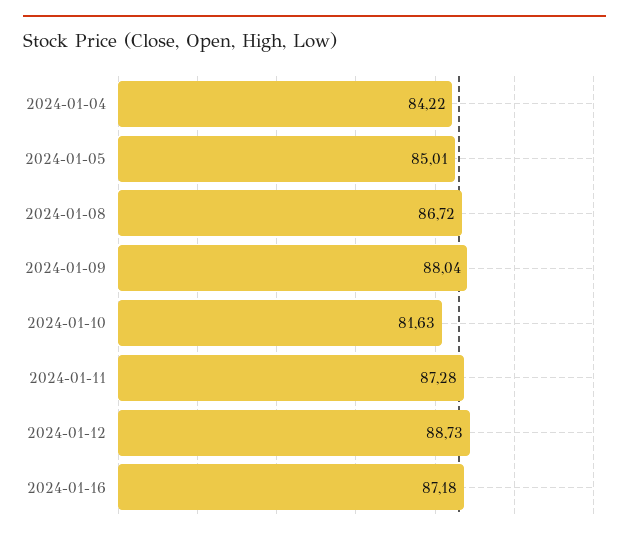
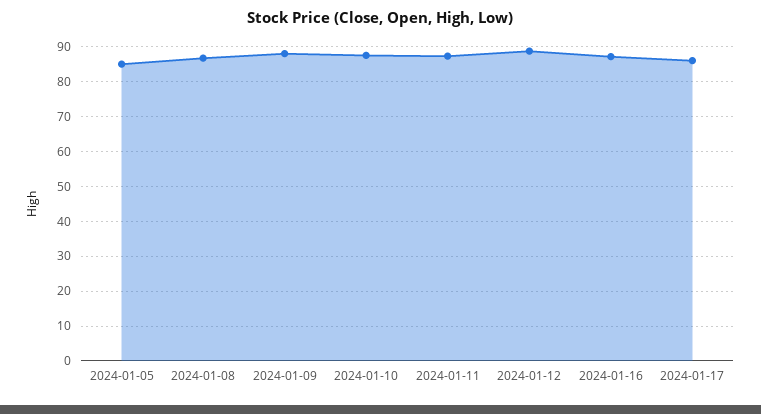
2024-01-04: 84.22 -> none
2024-01-10: 81.63 -> 88
2024-01-17: none -> 86

